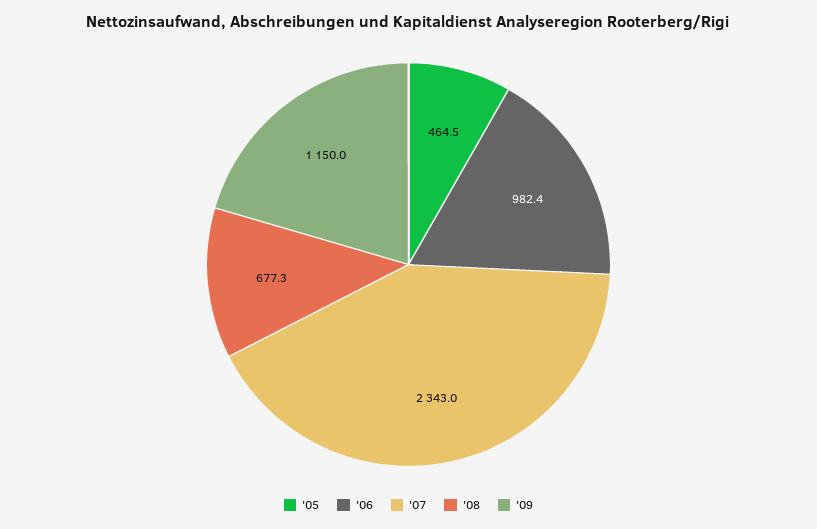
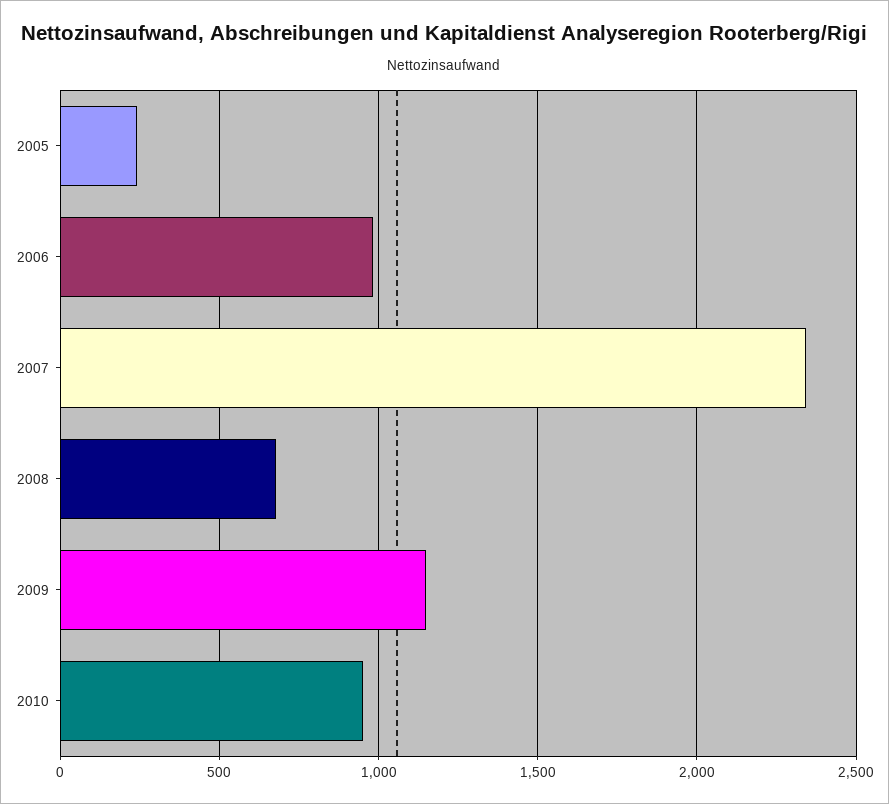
'05: 464.5 -> 250
2010: none -> 950

